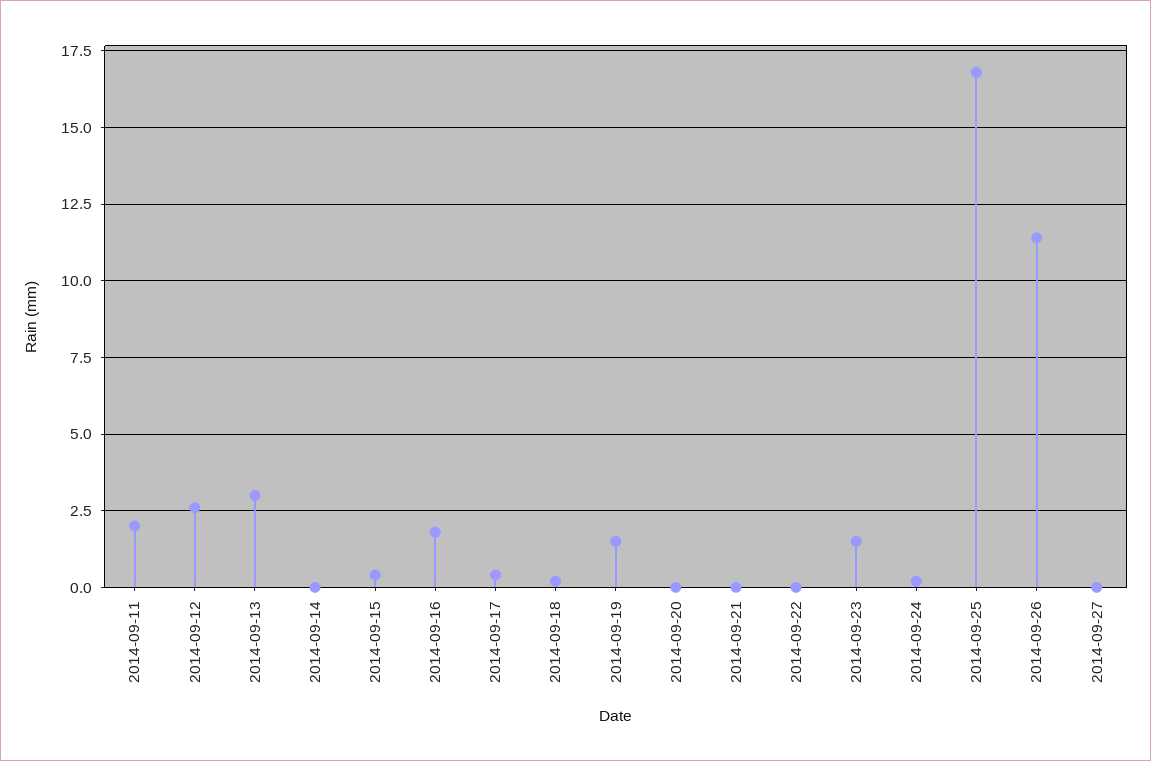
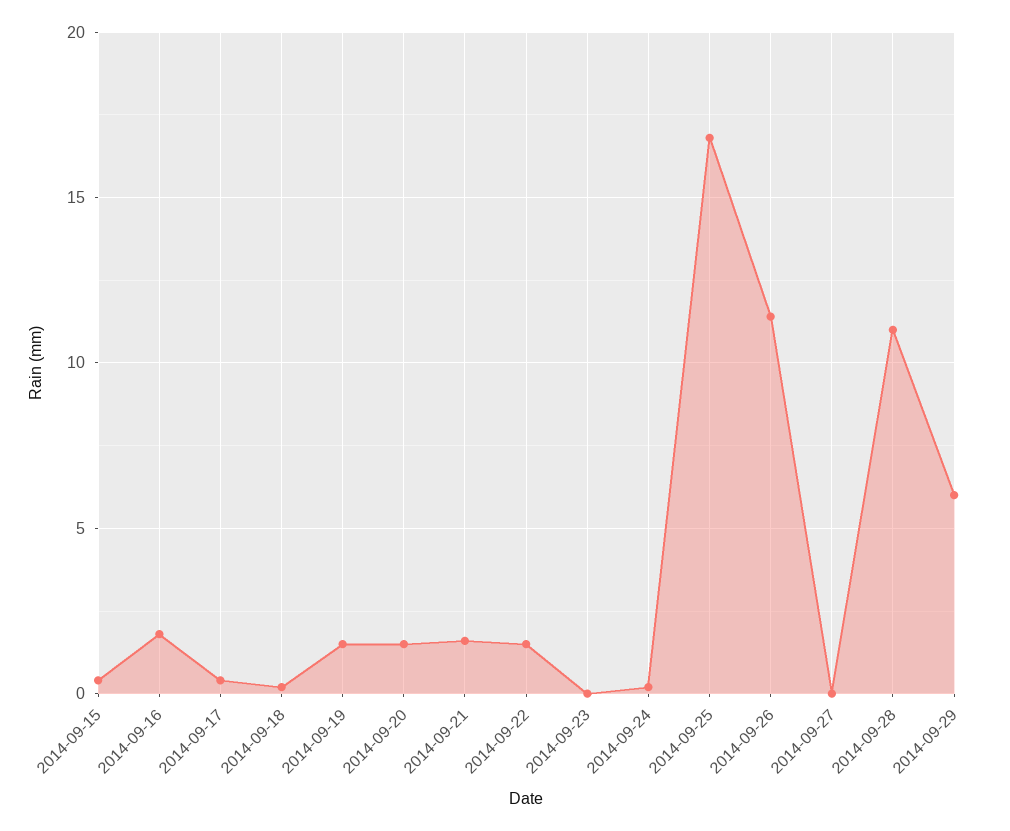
2014-09-11: 2 -> none
2014-09-12: 2.5 -> none
2014-09-13: 3 -> none
2014-09-14: 0 -> none
2014-09-20: 0 -> 1.5
2014-09-21: 0 -> 1.5
2014-09-22: 0 -> 1.5
2014-09-23: 1.5 -> 0
2014-09-28: none -> 11
2014-09-29: none -> 6

